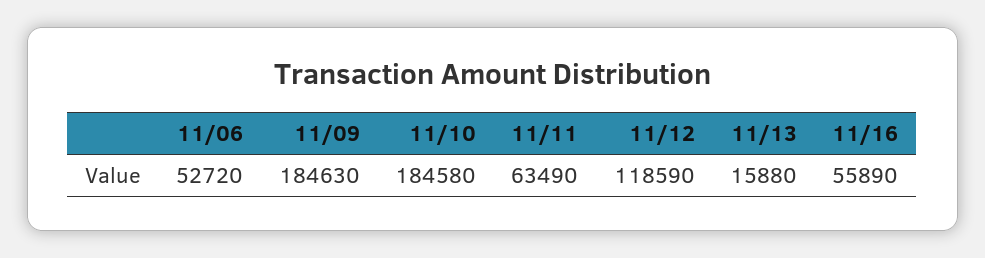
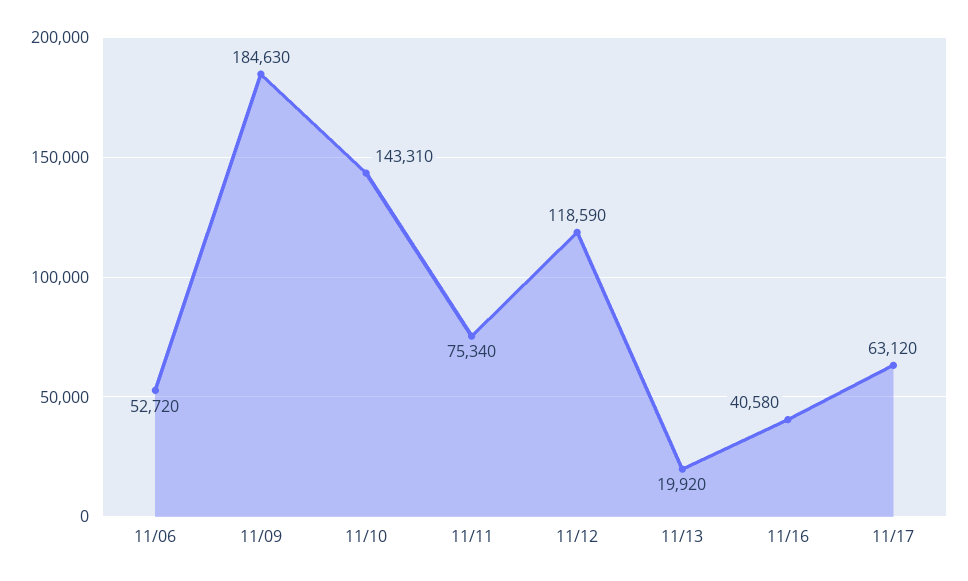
11/10: 184580 -> 143310
11/11: 63490 -> 75340
11/13: 15880 -> 19920
11/16: 55890 -> 40580
11/17: none -> 63120

